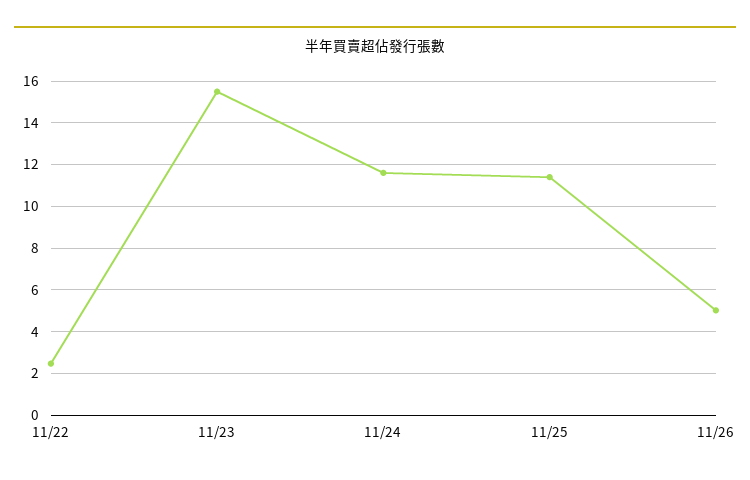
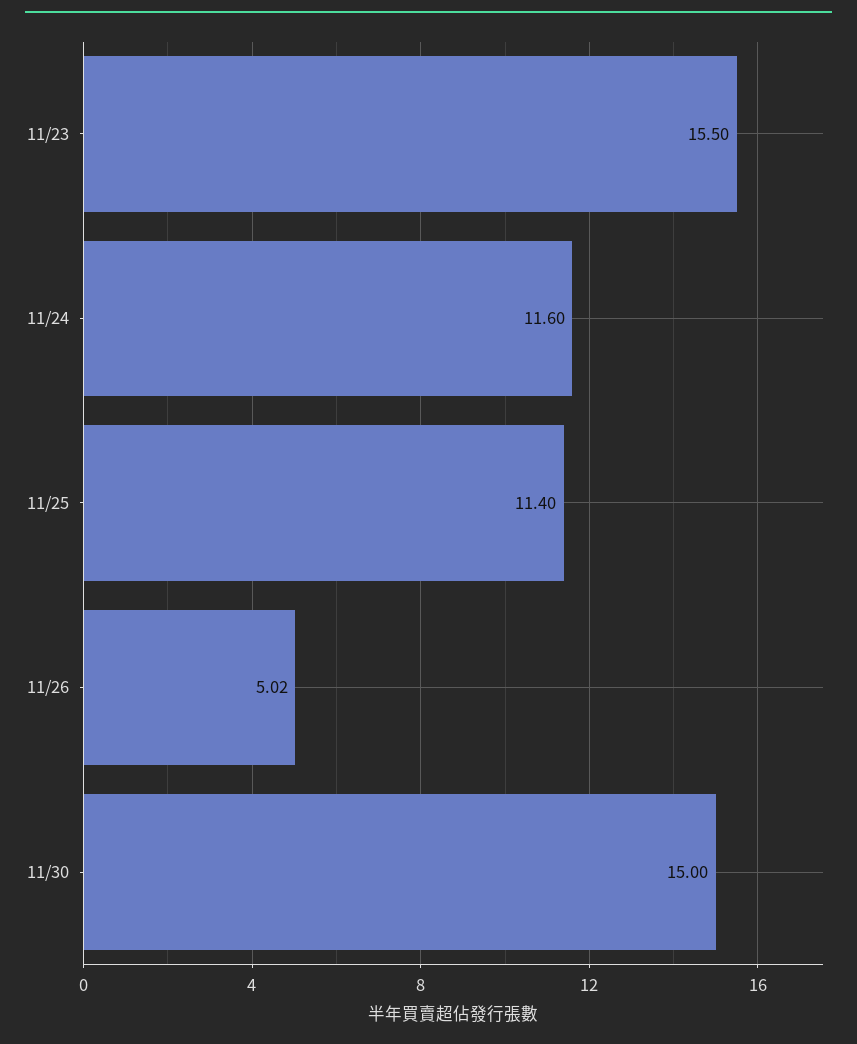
11/22: 2.5 -> none
11/30: none -> 15

